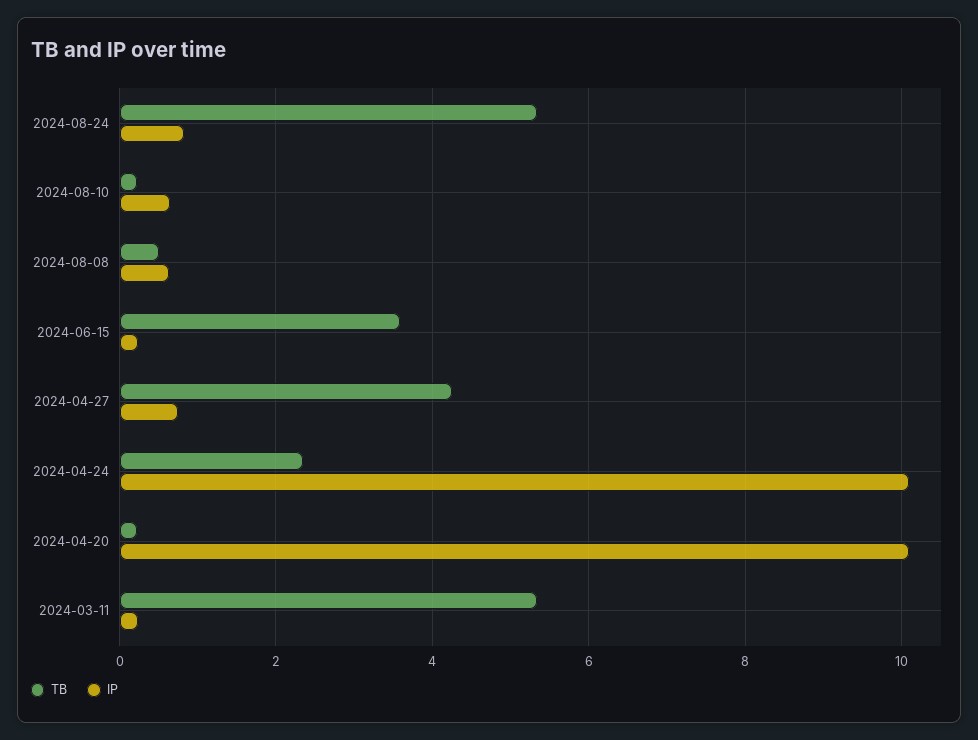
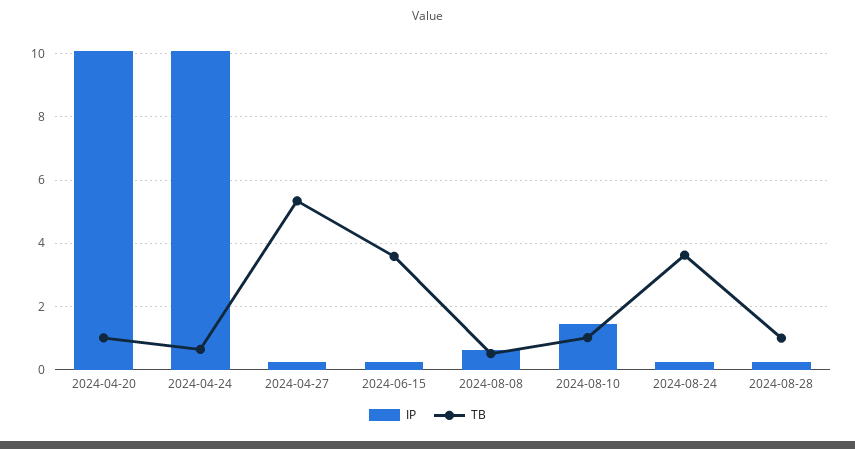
TB, 2024-08-24: 5.4 -> 3.6
IP, 2024-08-24: 0.8 -> 0.2
TB, 2024-08-10: 0.2 -> 1
IP, 2024-08-10: 0.6 -> 1.4
TB, 2024-04-27: 4.2 -> 5.4
IP, 2024-04-27: 0.8 -> 0.2
TB, 2024-04-24: 2.4 -> 0.6
TB, 2024-04-20: 0.2 -> 1
TB, 2024-03-11: 5.4 -> none
IP, 2024-03-11: 0.2 -> none
IP, 2024-08-28: none -> 0.2
TB, 2024-08-28: none -> 1

